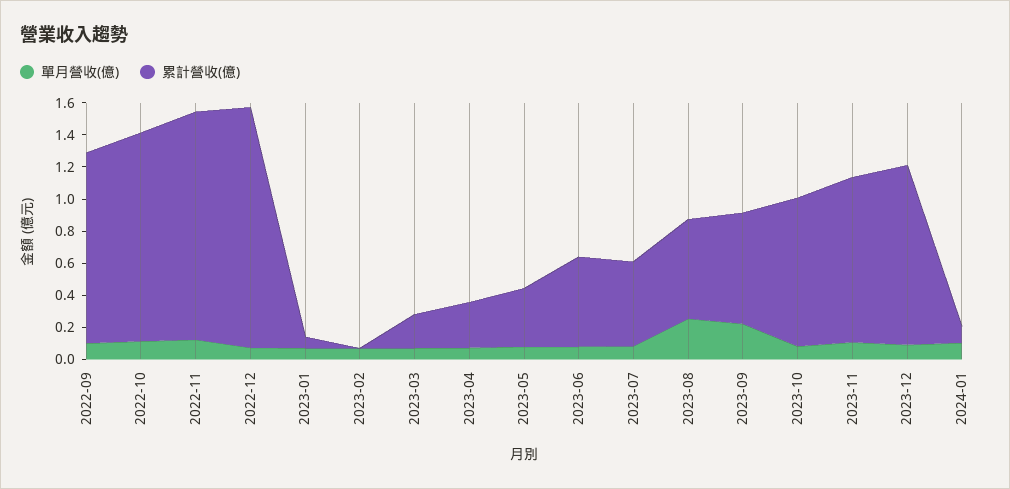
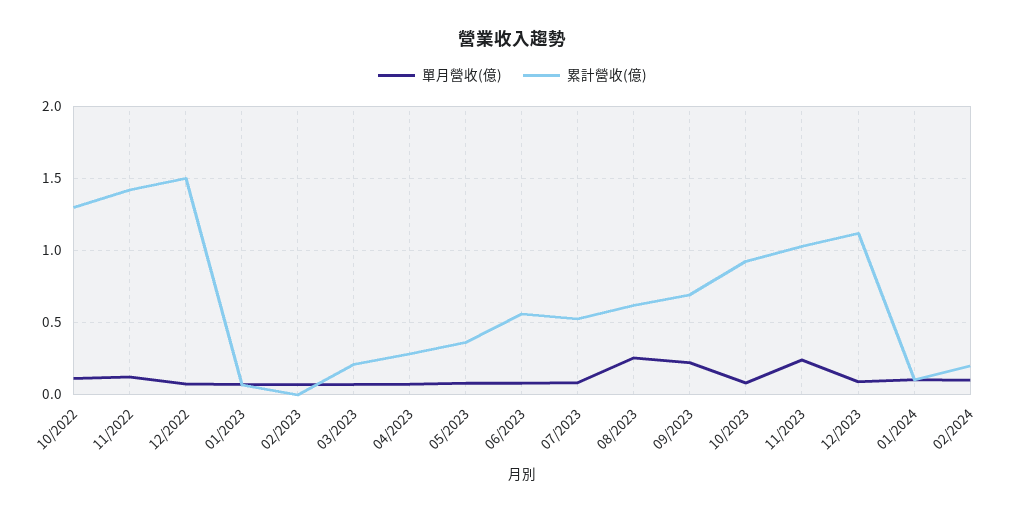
單月營收(億), 2022-09: 0.1 -> none
累計營收(億), 2022-09: 1.2 -> none
單月營收(億), 2023-11: 0.1 -> 0.25
單月營收(億), 02/2024: none -> 0.1
累計營收(億), 02/2024: none -> 0.2

